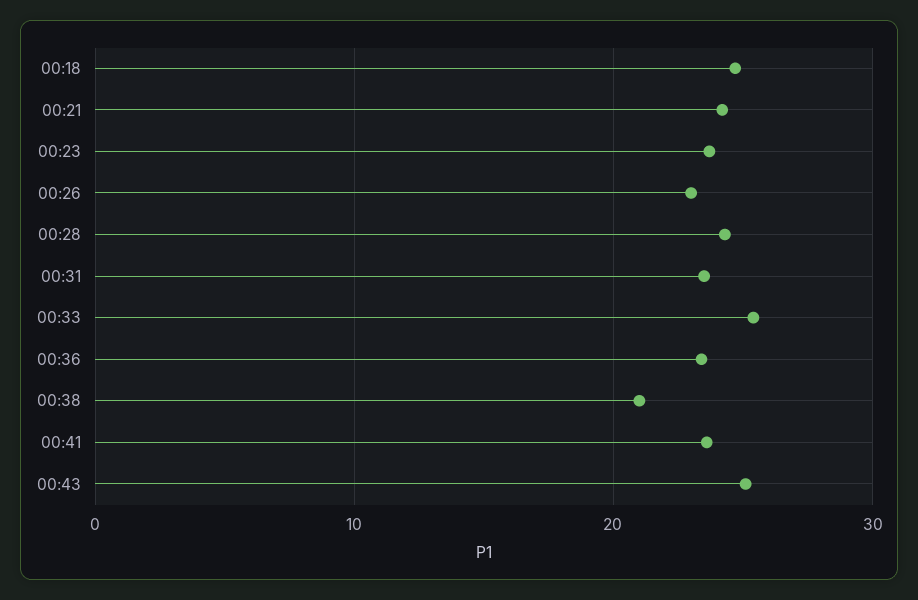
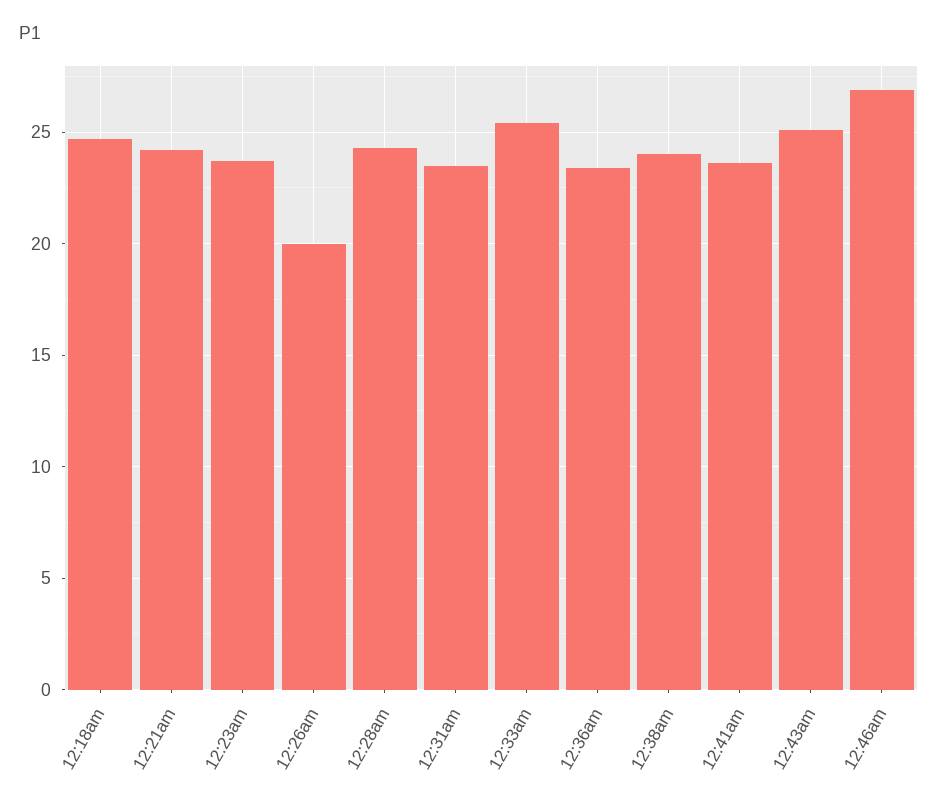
00:26: 23 -> 20
00:38: 21 -> 24
12:46am: none -> 27

